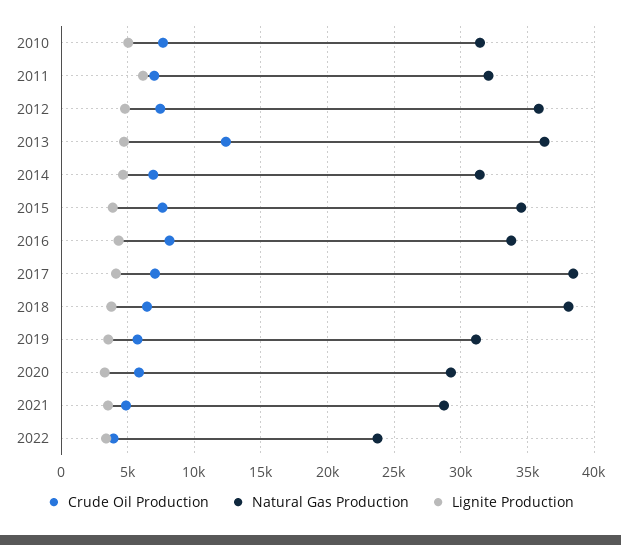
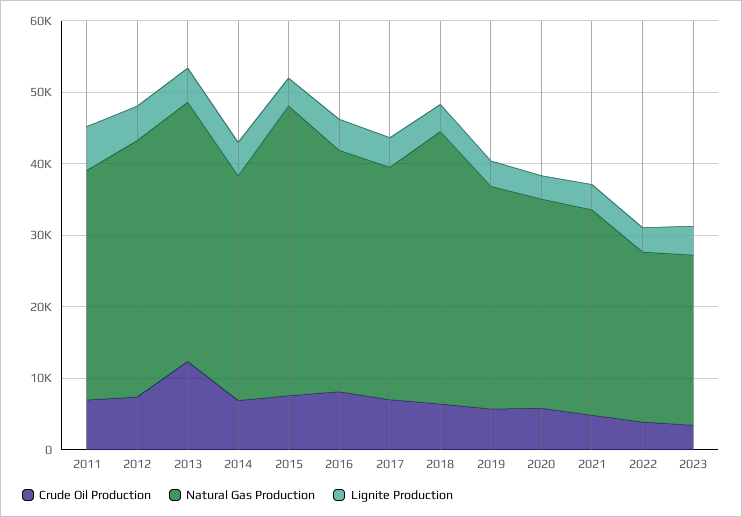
Crude Oil Production, 2010: 7500 -> none
Natural Gas Production, 2010: 31500 -> none
Lignite Production, 2010: 5000 -> none
Natural Gas Production, 2015: 34500 -> 40000
Natural Gas Production, 2017: 38500 -> 32000
Crude Oil Production, 2023: none -> 4000
Natural Gas Production, 2023: none -> 24000
Lignite Production, 2023: none -> 4000

